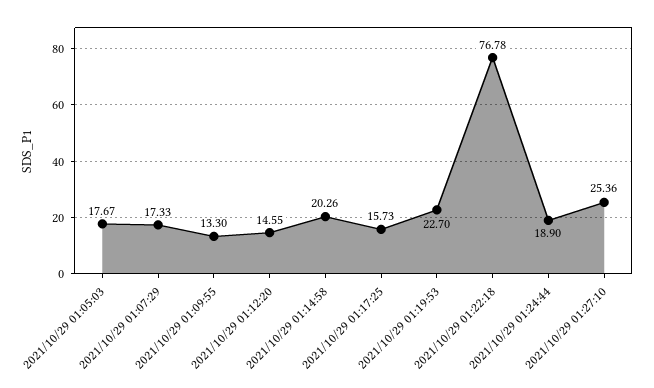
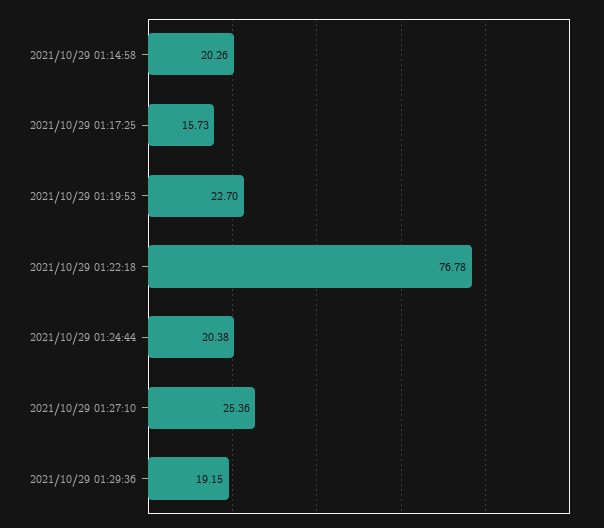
2021/10/29 01:05:03: 17.67 -> none
2021/10/29 01:07:29: 17.33 -> none
2021/10/29 01:09:55: 13.3 -> none
2021/10/29 01:12:20: 14.55 -> none
2021/10/29 01:24:44: 18.9 -> 20.38
2021/10/29 01:29:36: none -> 19.15

